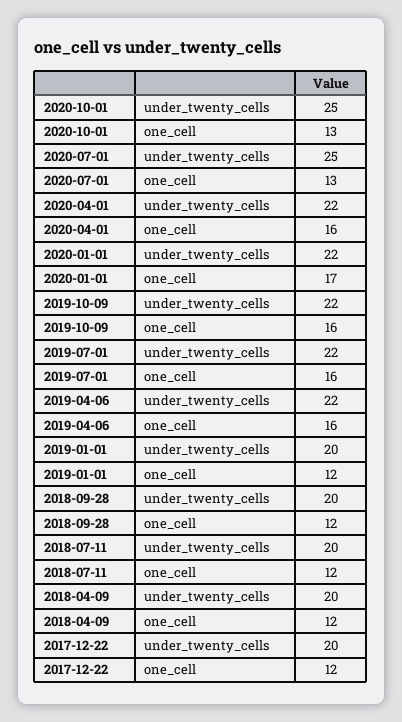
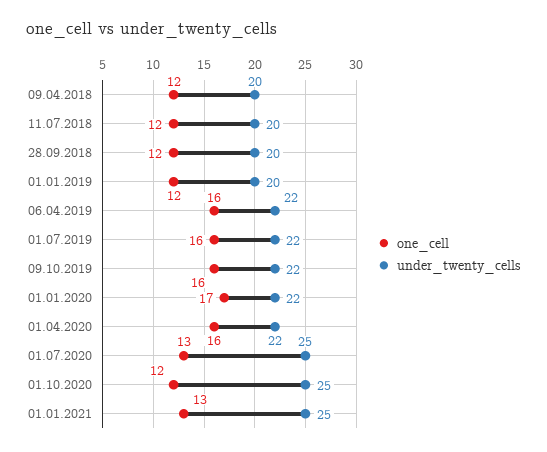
one_cell, 2020-10-01: 13 -> 12
under_twenty_cells, 2017-12-22: 20 -> none
one_cell, 2017-12-22: 12 -> none
one_cell, 01.01.2021: none -> 13
under_twenty_cells, 01.01.2021: none -> 25

